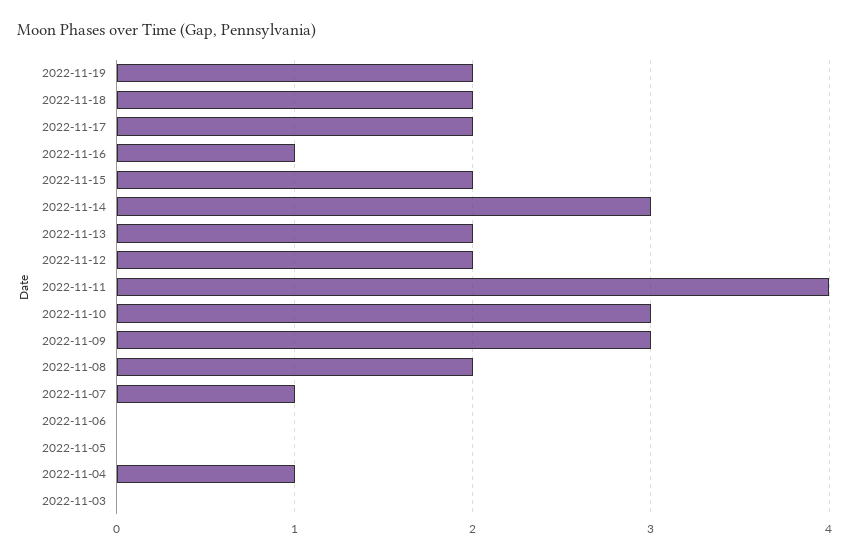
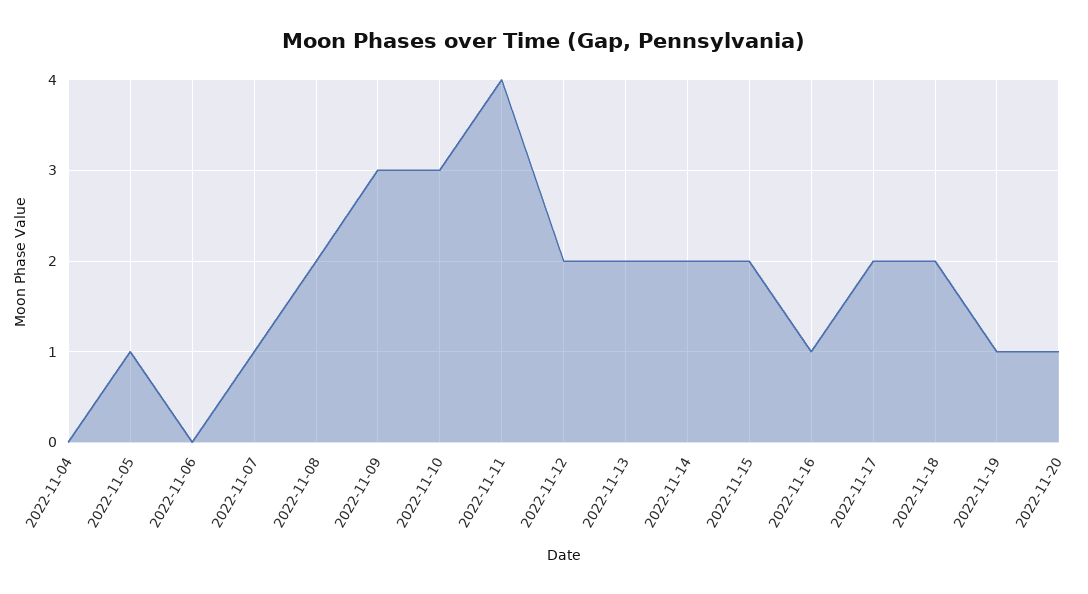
2022-11-19: 2 -> 1
2022-11-14: 3 -> 2
2022-11-05: 0 -> 1
2022-11-04: 1 -> 0
2022-11-03: 0 -> none
2022-11-20: none -> 1

